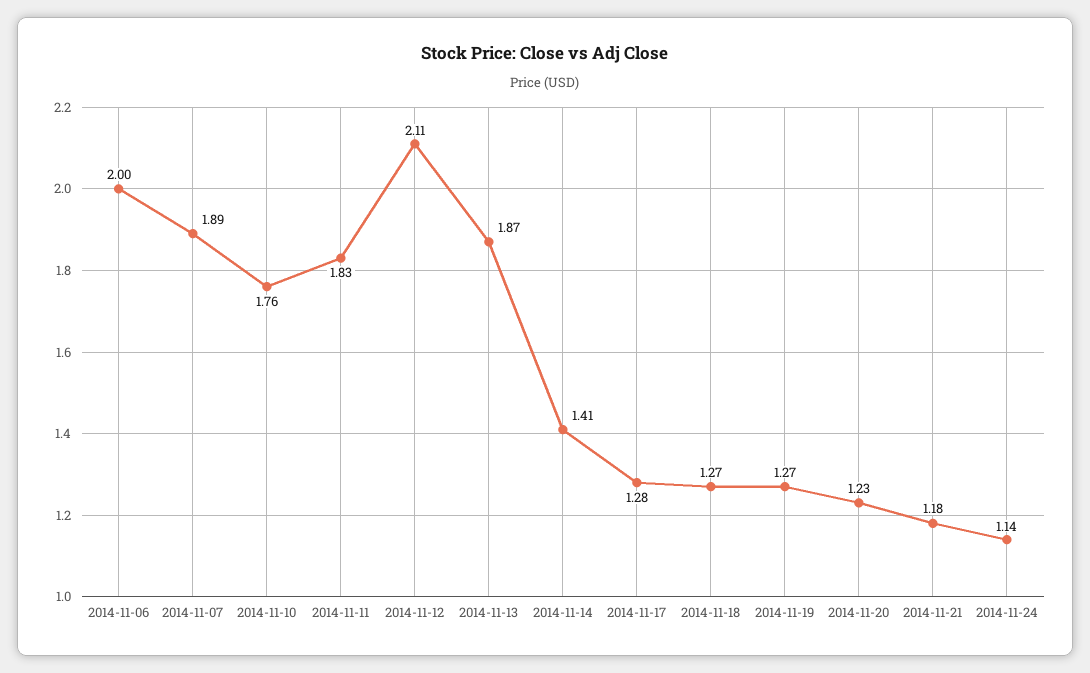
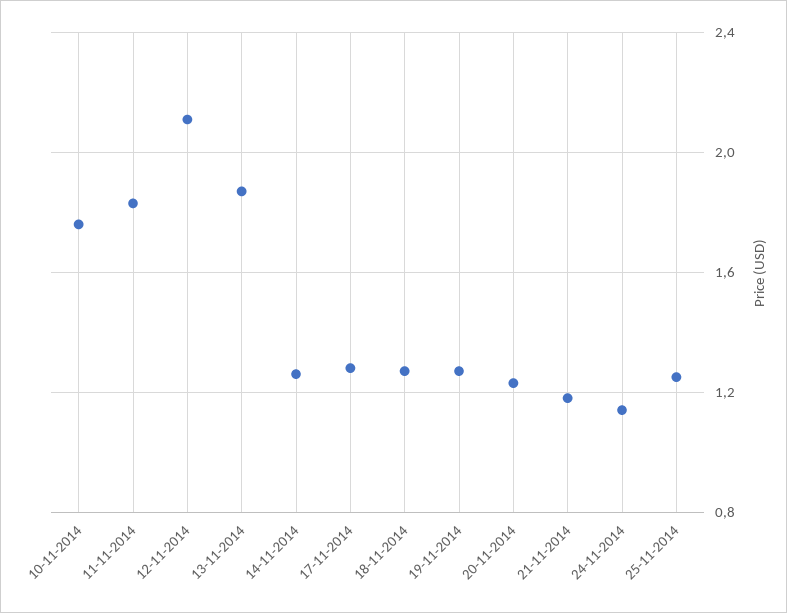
2014-11-06: 2 -> none
2014-11-07: 1.89 -> none
2014-11-14: 1.41 -> 1.25
25-11-2014: none -> 1.25

